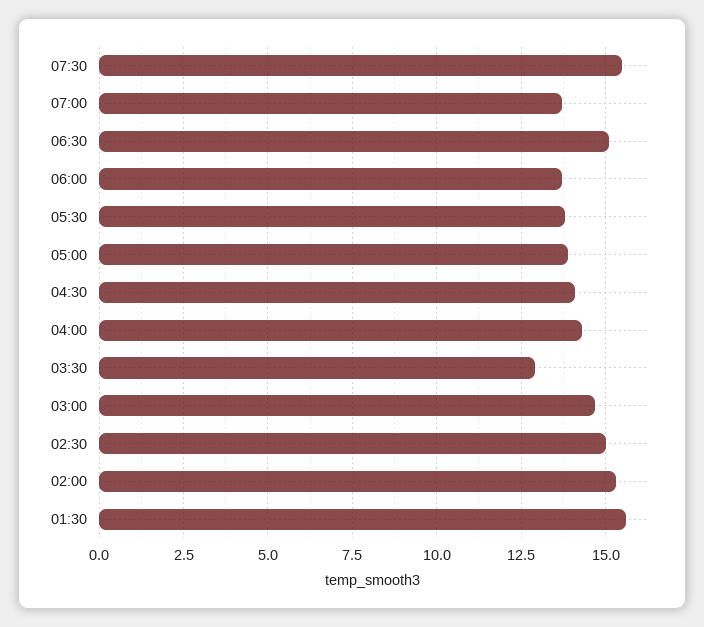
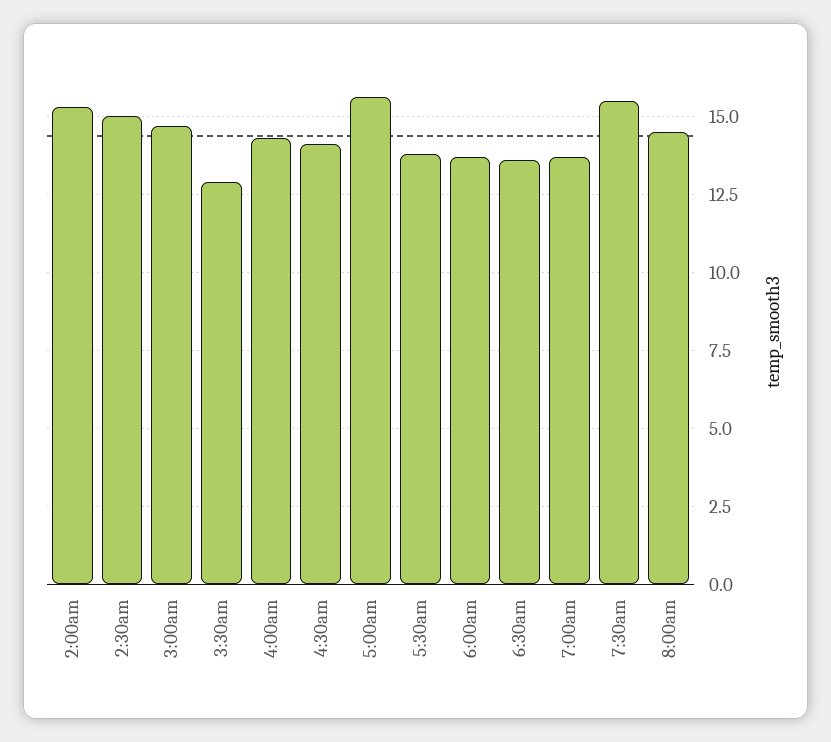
06:30: 15 -> 13.5
05:00: 14 -> 15.5
01:30: 15.5 -> none
8:00am: none -> 14.5

